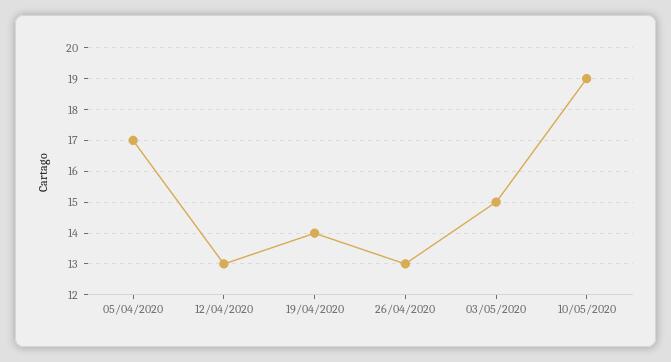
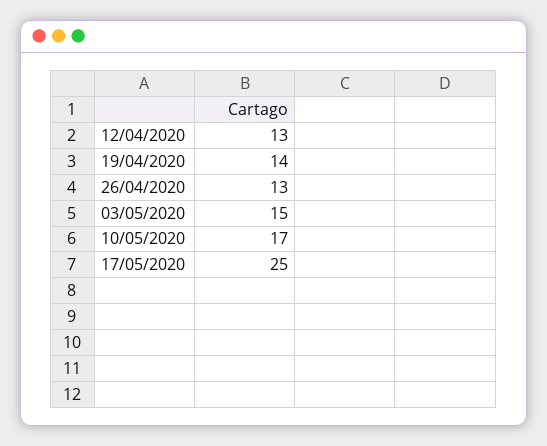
05/04/2020: 17 -> none
10/05/2020: 19 -> 17
17/05/2020: none -> 25

